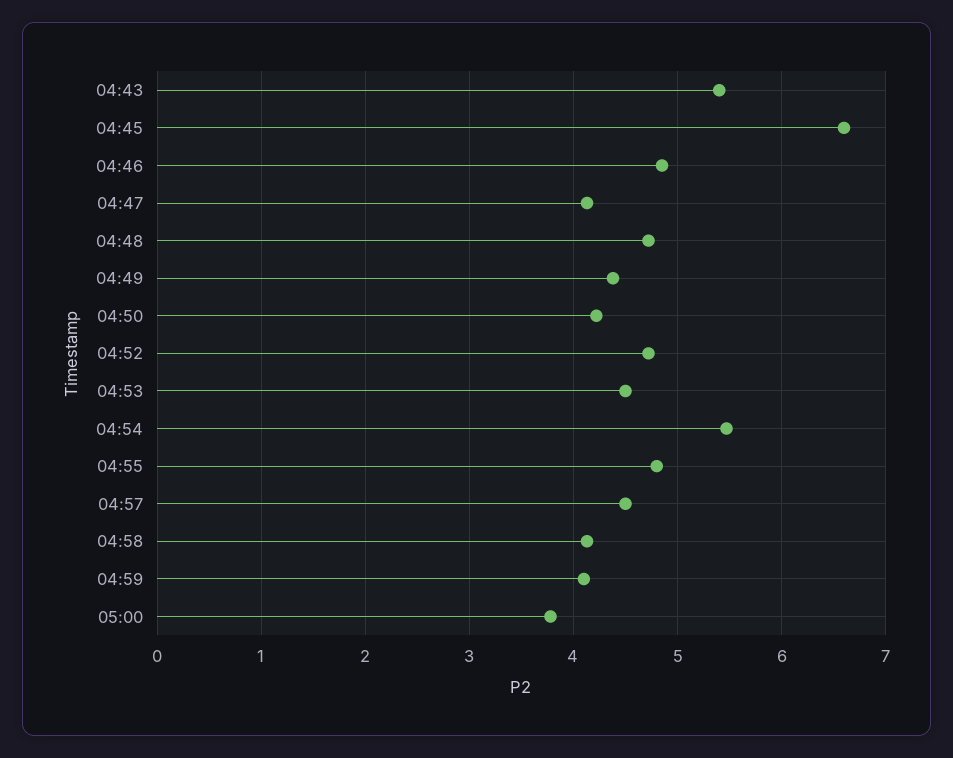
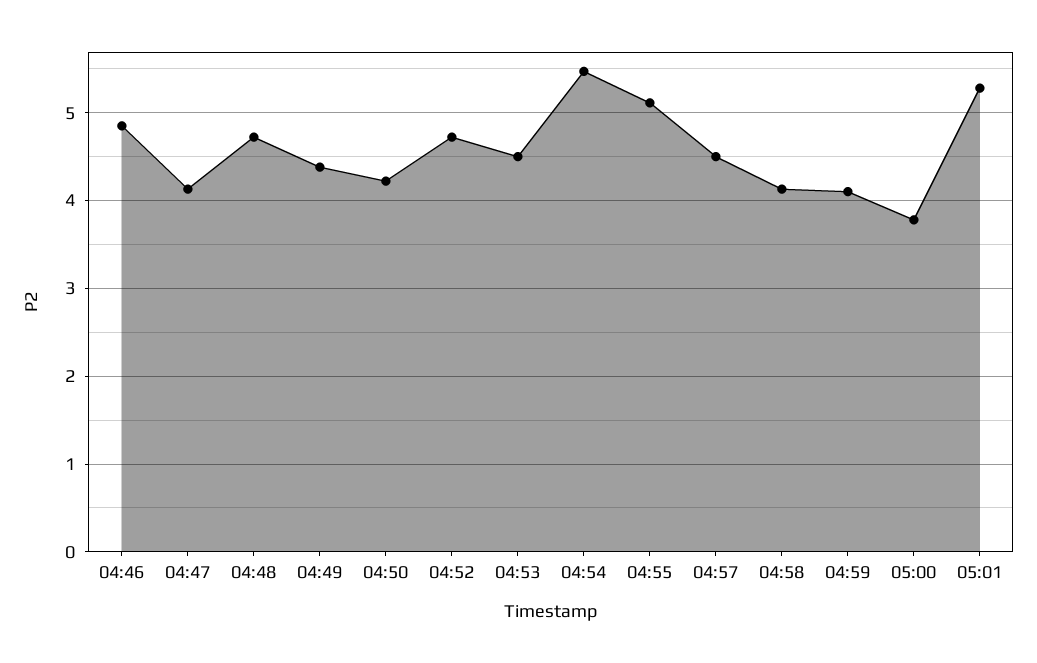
04:43: 5.4 -> none
04:45: 6.6 -> none
04:55: 4.8 -> 5.1
05:01: none -> 5.3

